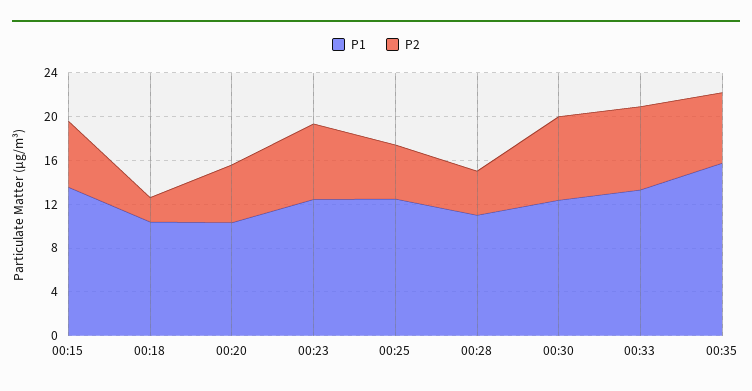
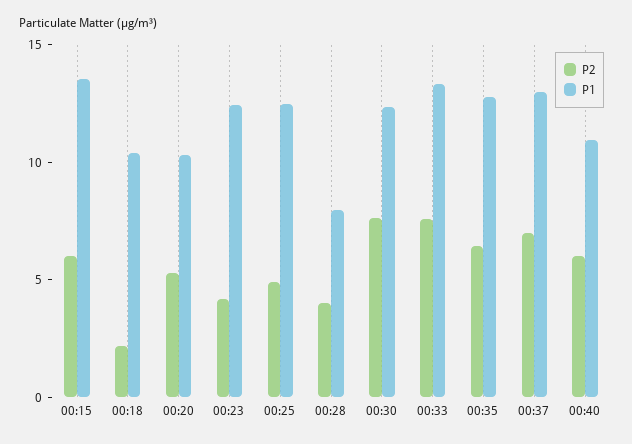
P2, 00:23: 7 -> 4
P1, 00:28: 11 -> 8
P1, 00:35: 16 -> 13
P2, 00:37: none -> 7
P1, 00:37: none -> 13
P2, 00:40: none -> 6
P1, 00:40: none -> 11

